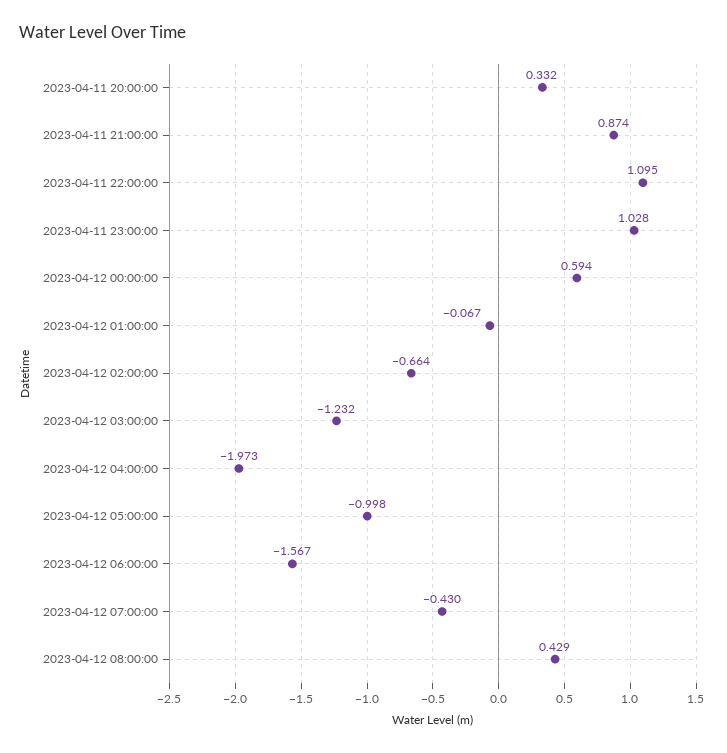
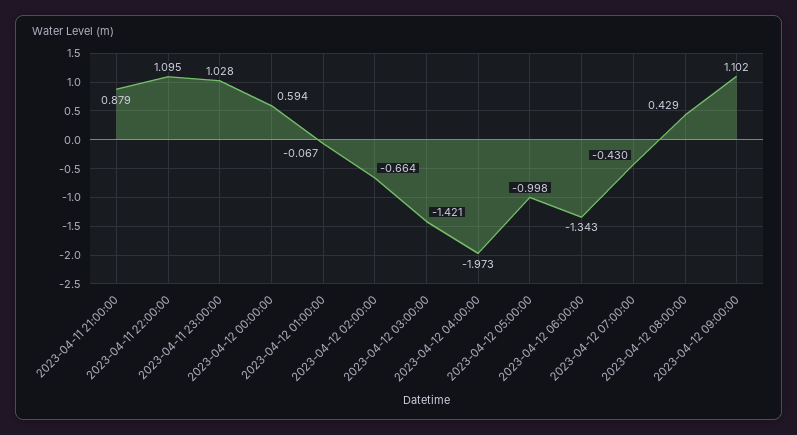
2023-04-11 20:00:00: 0.332 -> none
2023-04-11 21:00:00: 0.874 -> 0.879
2023-04-12 03:00:00: -1.232 -> -1.421
2023-04-12 06:00:00: -1.567 -> -1.343
2023-04-12 09:00:00: none -> 1.102

